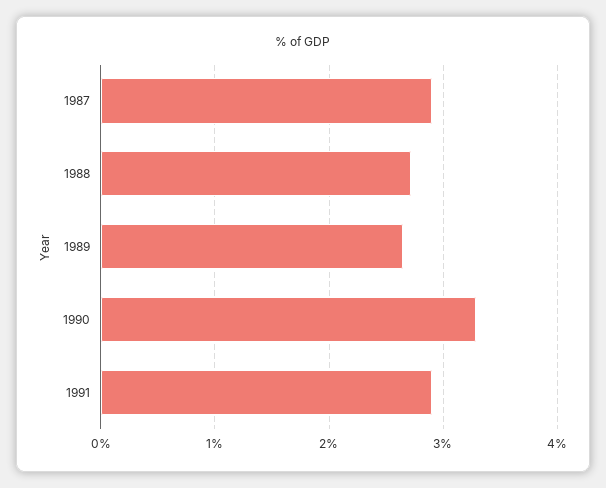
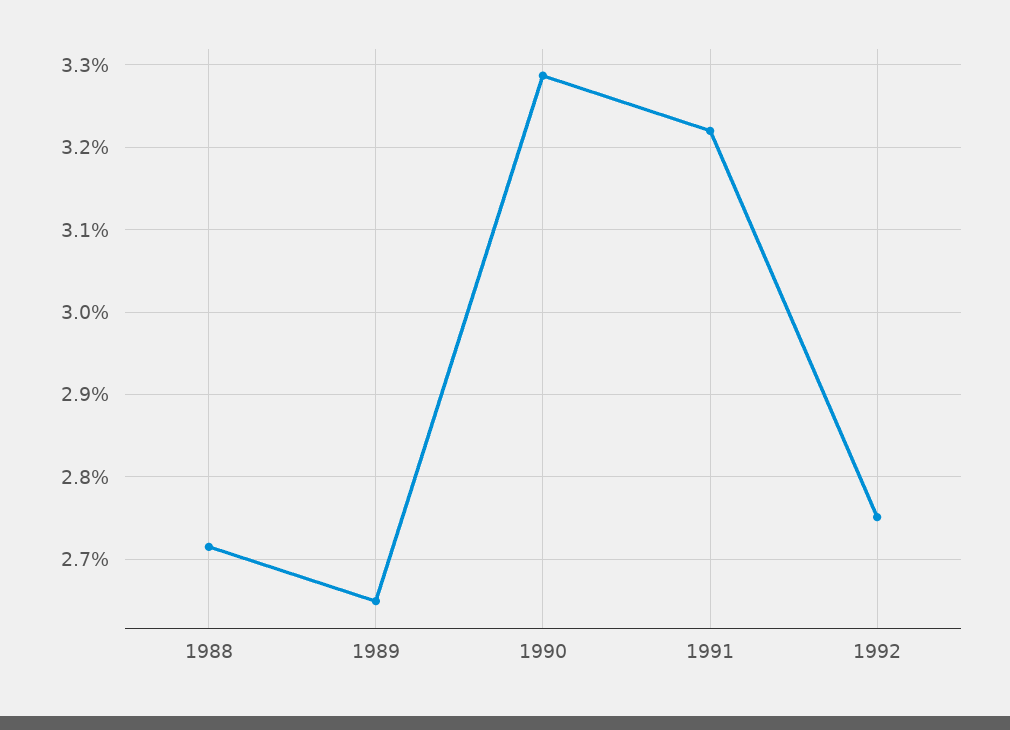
1987: 2.9 -> none
1991: 2.9 -> 3.22
1992: none -> 2.75

